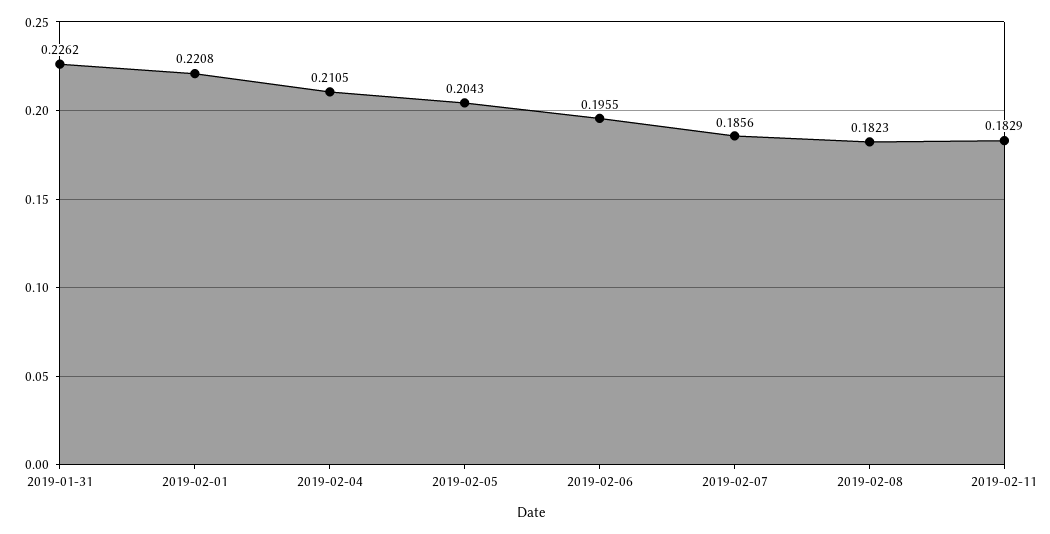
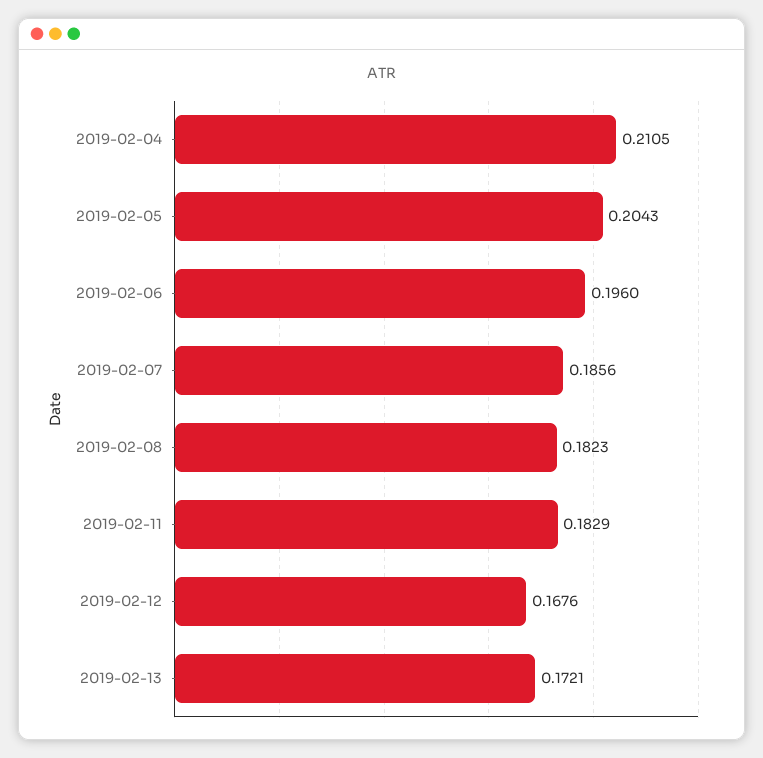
2019-01-31: 0.2262 -> none
2019-02-01: 0.2208 -> none
2019-02-06: 0.1955 -> 0.196
2019-02-12: none -> 0.1676
2019-02-13: none -> 0.1721

